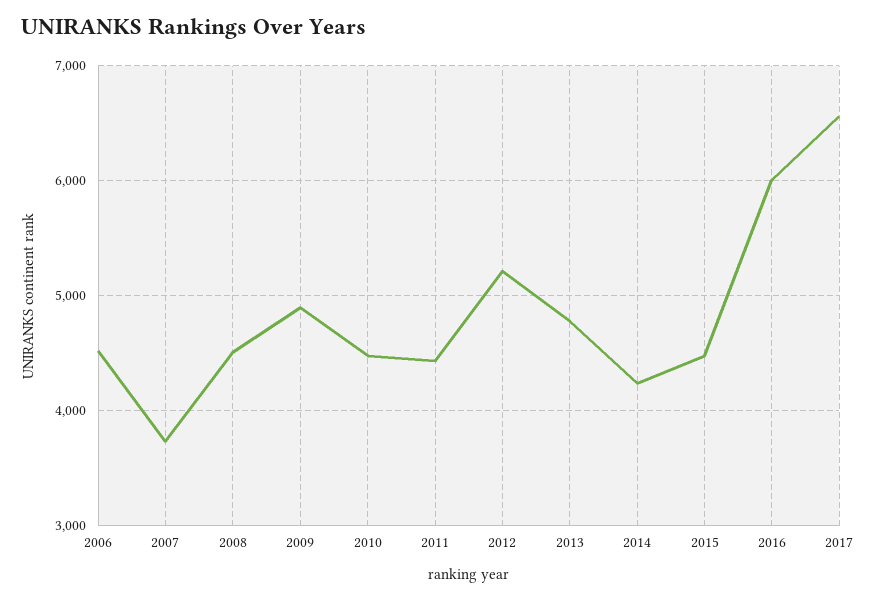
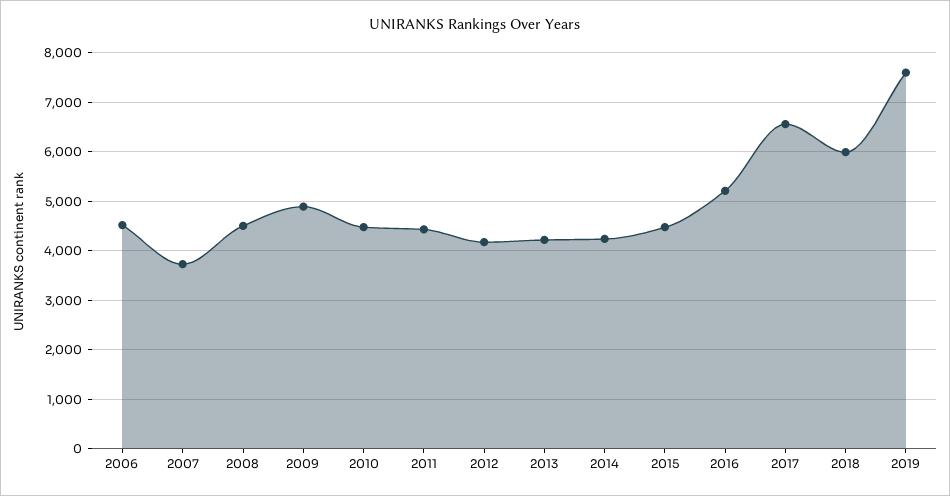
2012: 5200 -> 4200
2013: 4800 -> 4200
2016: 6000 -> 5200
2018: none -> 6000
2019: none -> 7600

